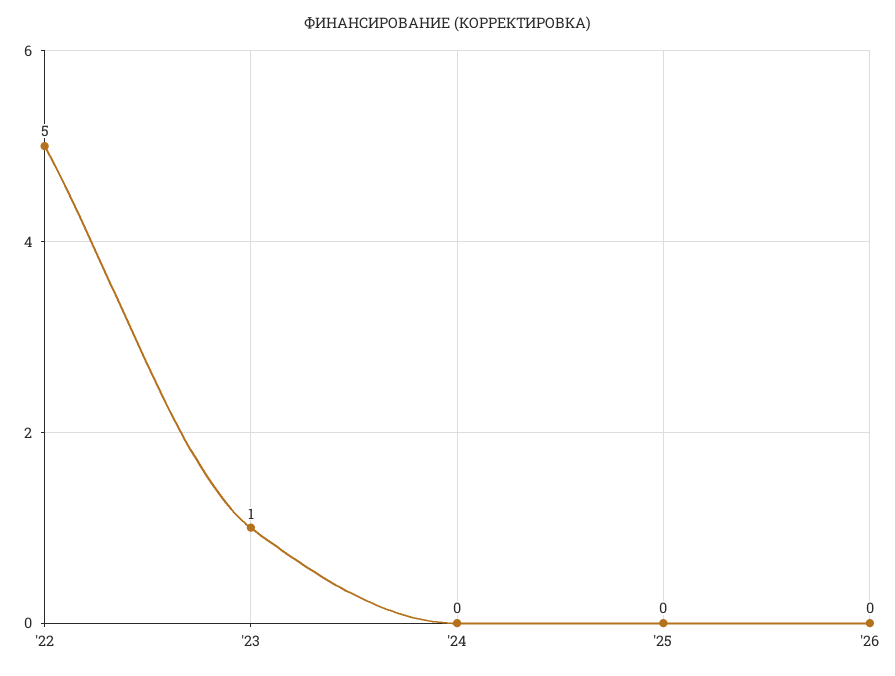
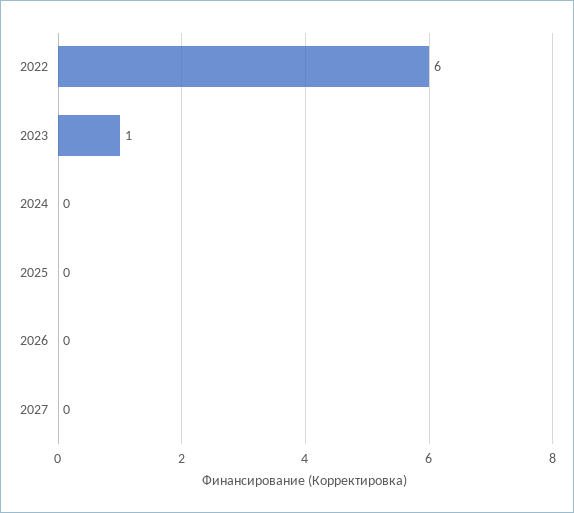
'22: 5 -> 6
2027: none -> 0

